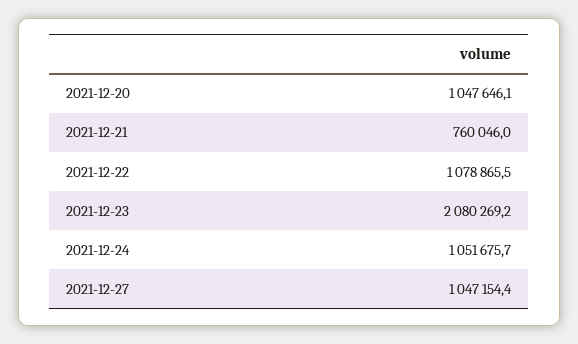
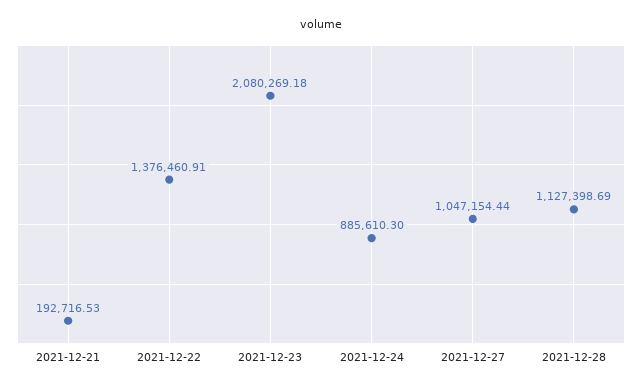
2021-12-20: 1047646.1 -> none
2021-12-21: 760046 -> 192716.53
2021-12-22: 1078865.5 -> 1376460.91
2021-12-24: 1051675.7 -> 885610.3
2021-12-28: none -> 1127398.69

